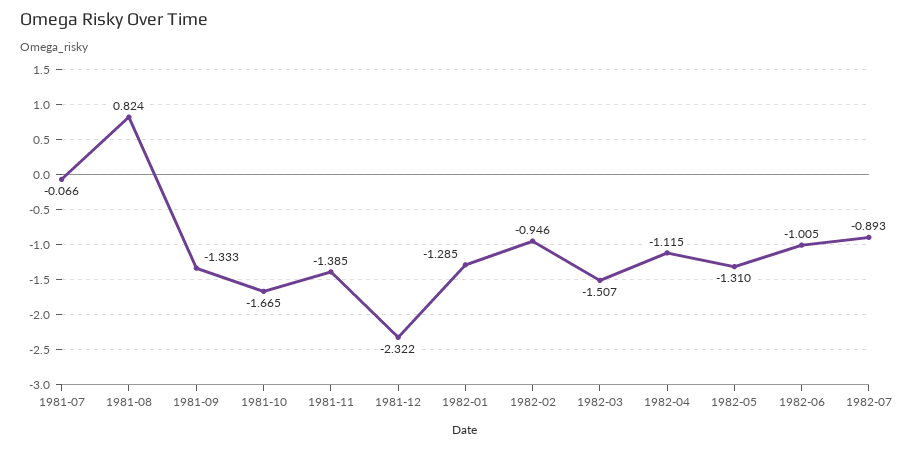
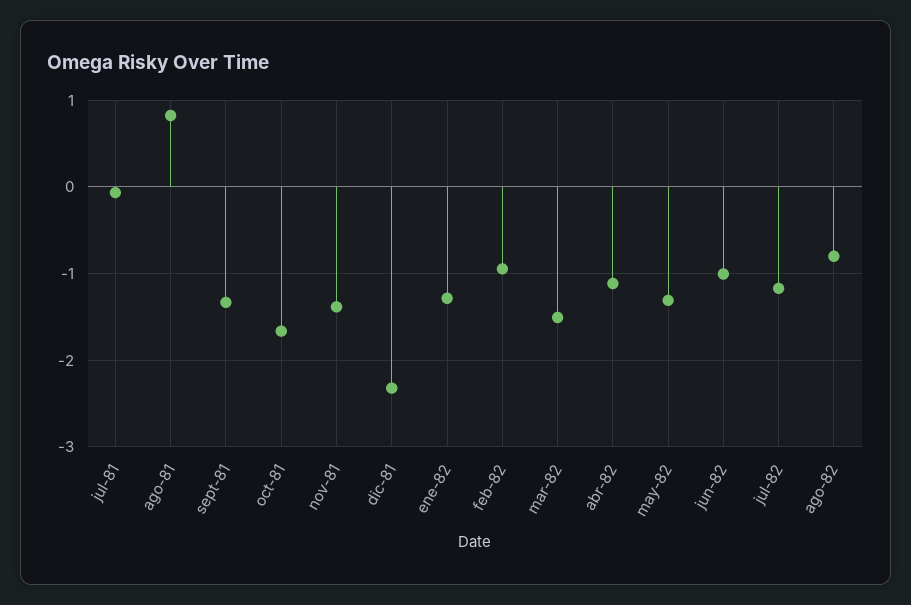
1982-07: -0.893 -> -1.2
ago-82: none -> -0.8

